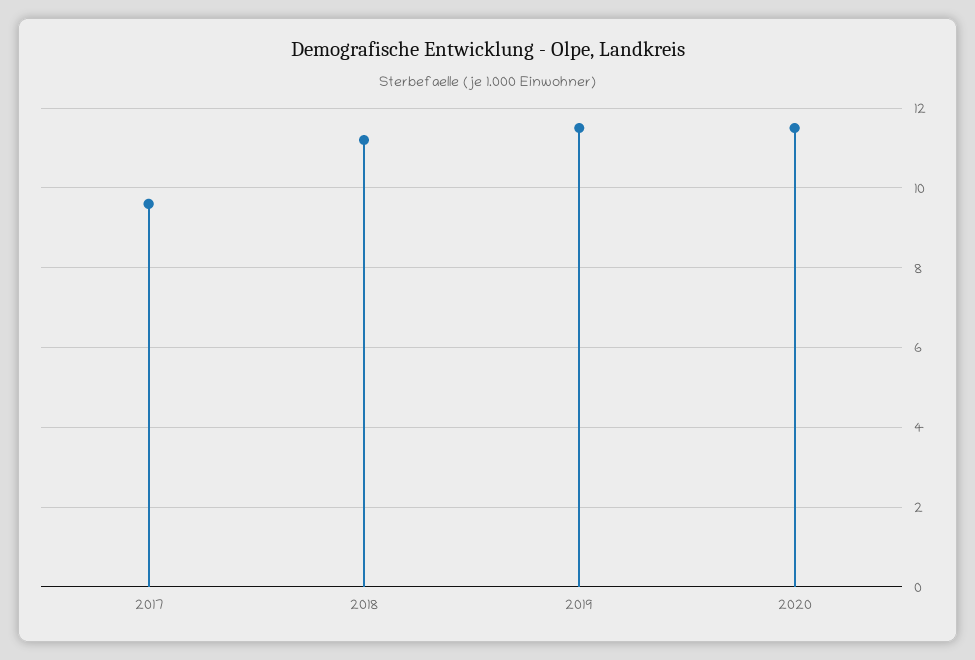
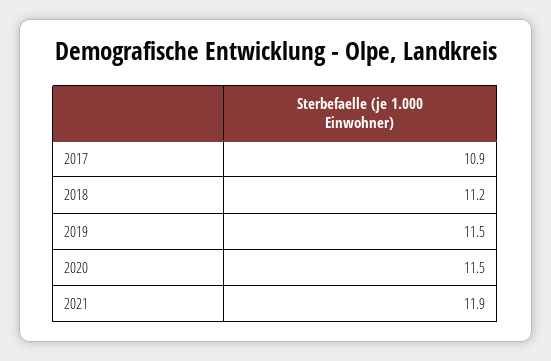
2017: 9.5 -> 10.9
2021: none -> 11.9

